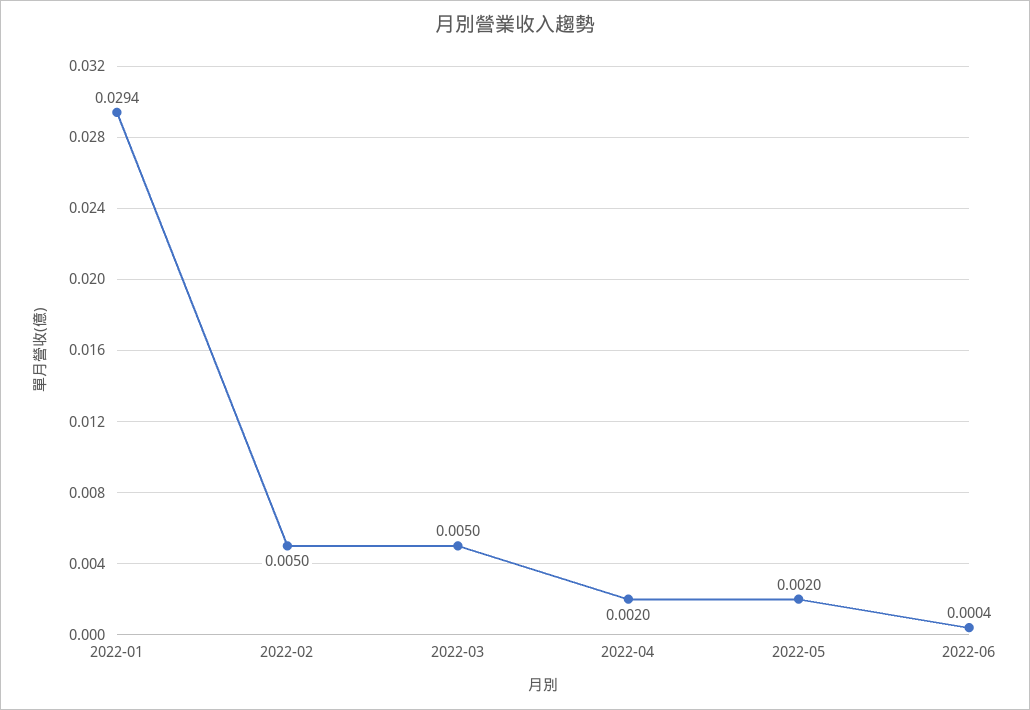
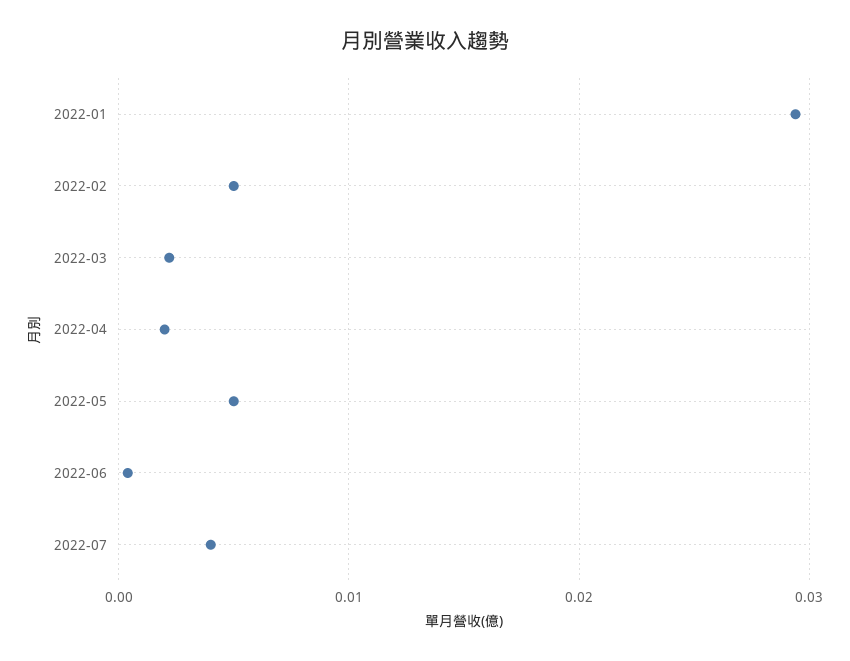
2022-03: 0.005 -> 0.002
2022-05: 0.002 -> 0.005
2022-07: none -> 0.004

